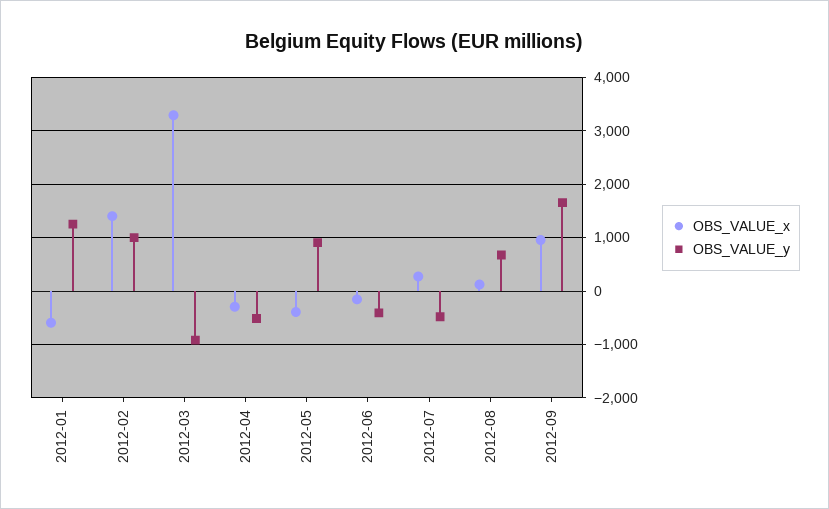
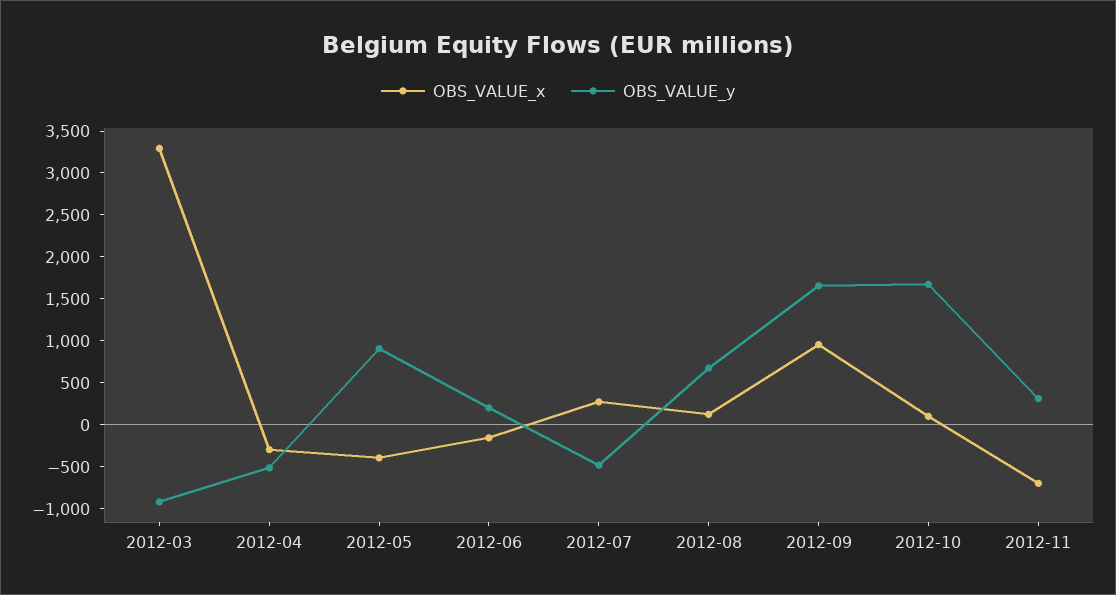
OBS_VALUE_x, 2012-01: -600 -> none
OBS_VALUE_y, 2012-01: 1200 -> none
OBS_VALUE_x, 2012-02: 1400 -> none
OBS_VALUE_y, 2012-02: 1000 -> none
OBS_VALUE_y, 2012-06: -400 -> 200
OBS_VALUE_x, 2012-10: none -> 100
OBS_VALUE_y, 2012-10: none -> 1700
OBS_VALUE_x, 2012-11: none -> -700
OBS_VALUE_y, 2012-11: none -> 300

